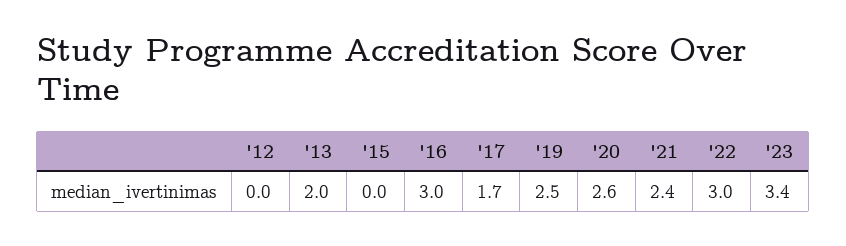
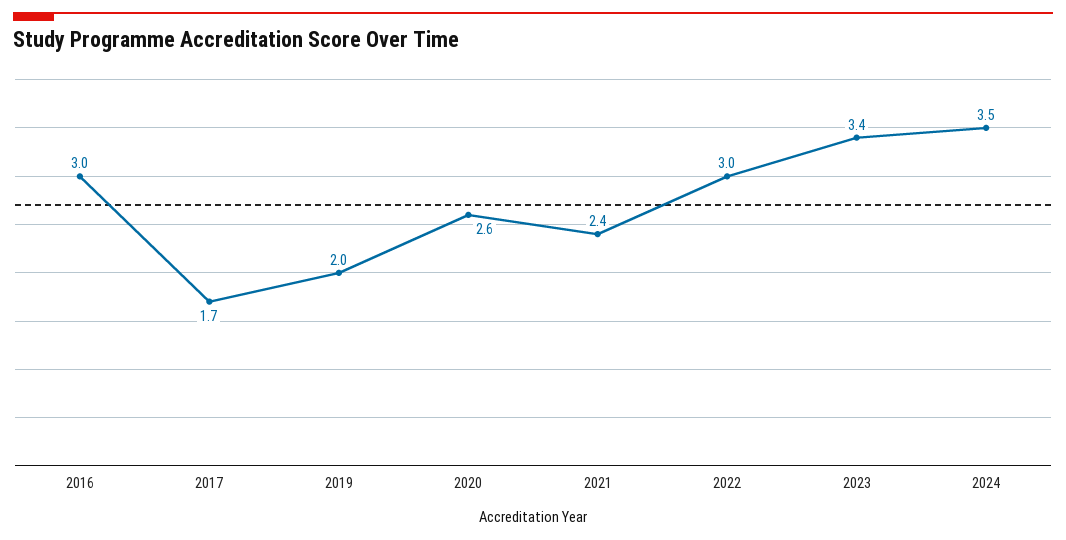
'12: 0 -> none
'13: 2 -> none
'15: 0 -> none
'19: 2.5 -> 2
2024: none -> 3.5

